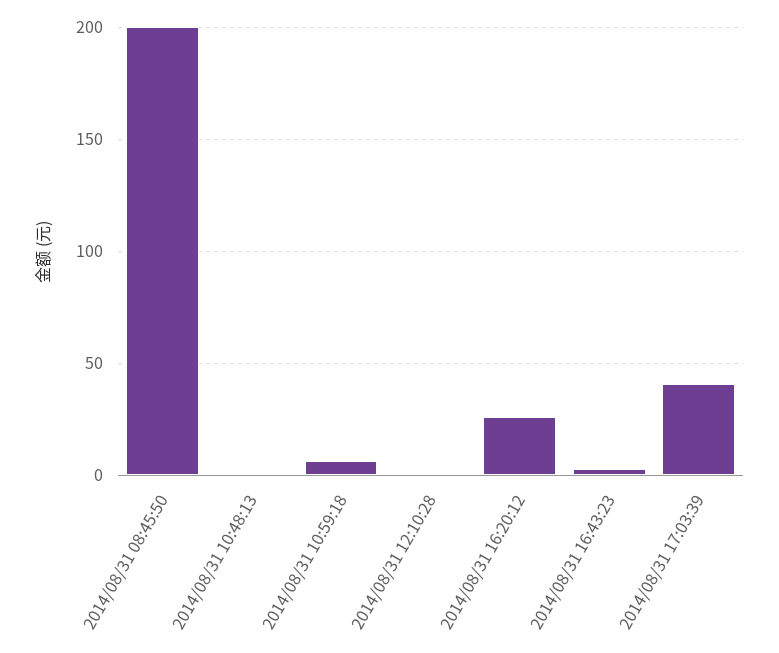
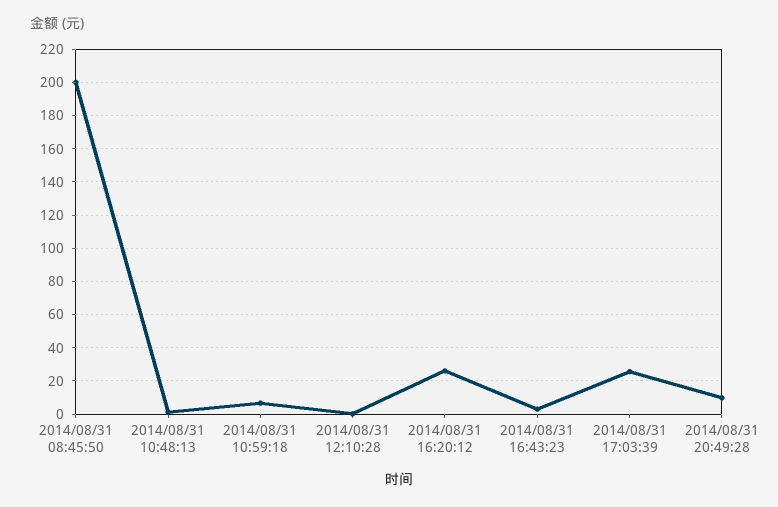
2014/08/31 17:03:39: 40 -> 25
2014/08/31 20:49:28: none -> 10

